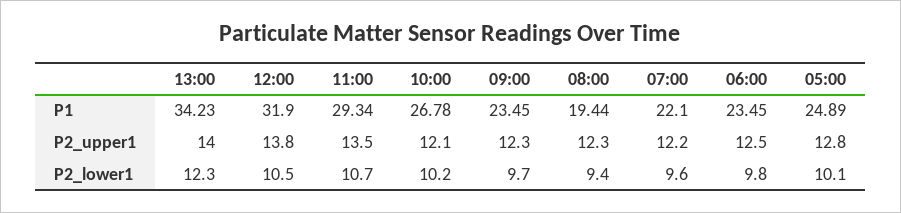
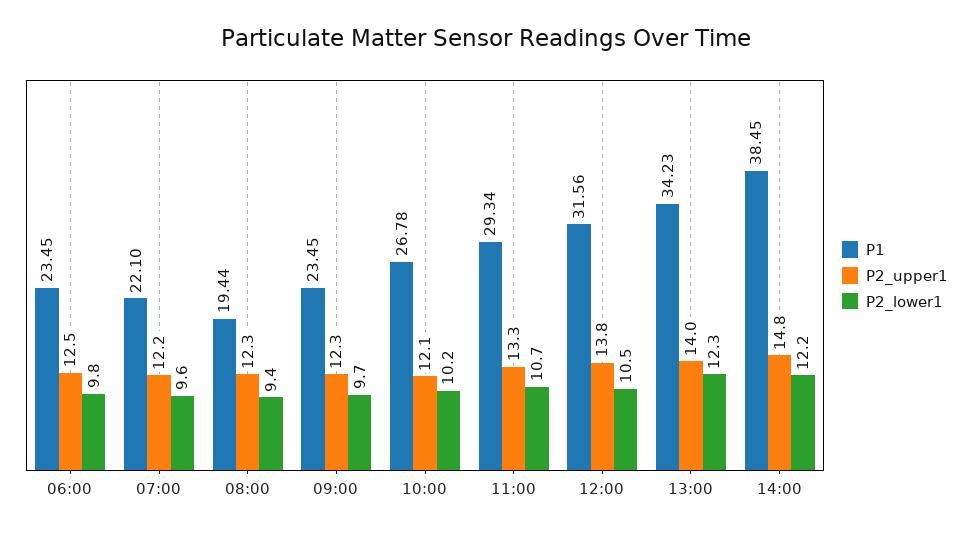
P1, 12:00: 31.9 -> 31.56
P1, 05:00: 24.89 -> none
P2_upper1, 11:00: 13.5 -> 13.3
P2_upper1, 05:00: 12.8 -> none
P2_lower1, 05:00: 10.1 -> none
P1, 14:00: none -> 38.45
P2_upper1, 14:00: none -> 14.8
P2_lower1, 14:00: none -> 12.2

